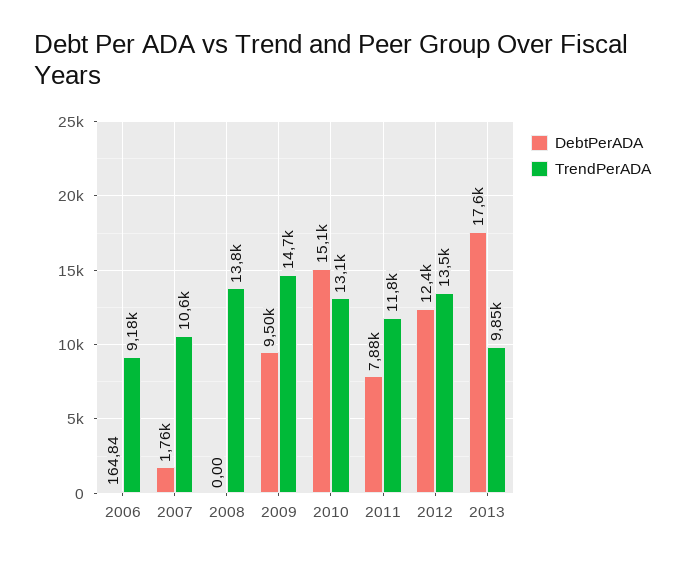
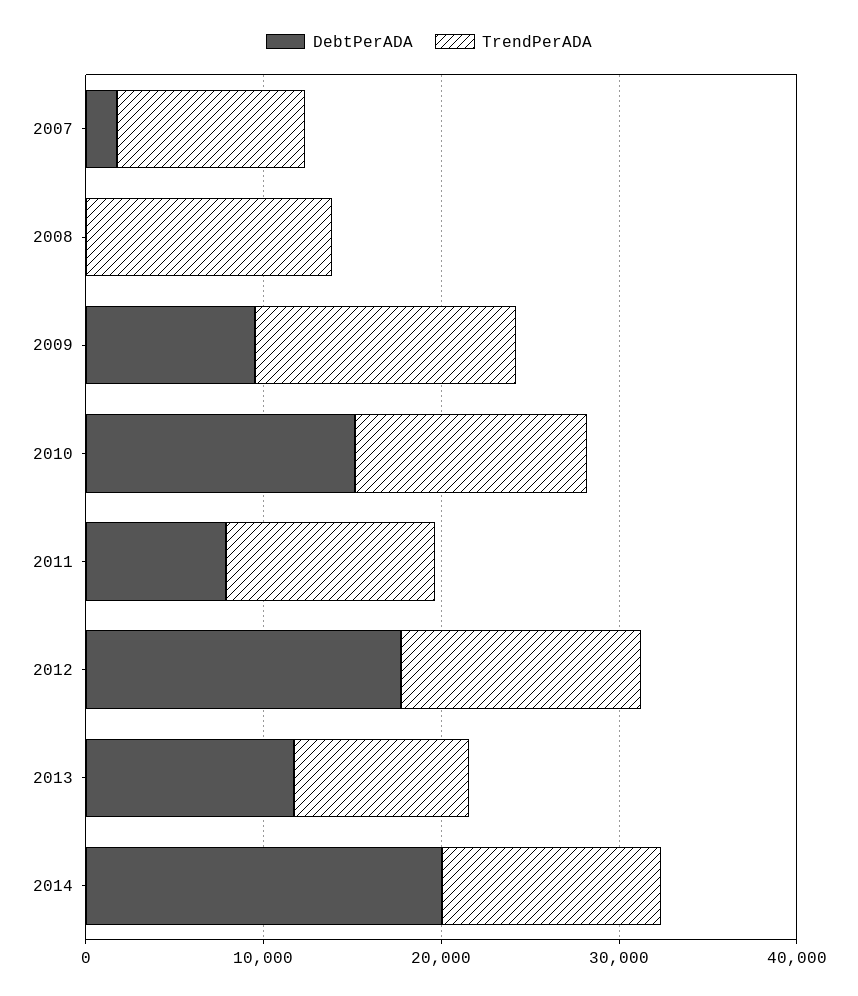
DebtPerADA, 2006: 164.84 -> none
TrendPerADA, 2006: 9180 -> none
DebtPerADA, 2012: 12400 -> 18000
DebtPerADA, 2013: 17600 -> 12000
DebtPerADA, 2014: none -> 20000
TrendPerADA, 2014: none -> 12000

